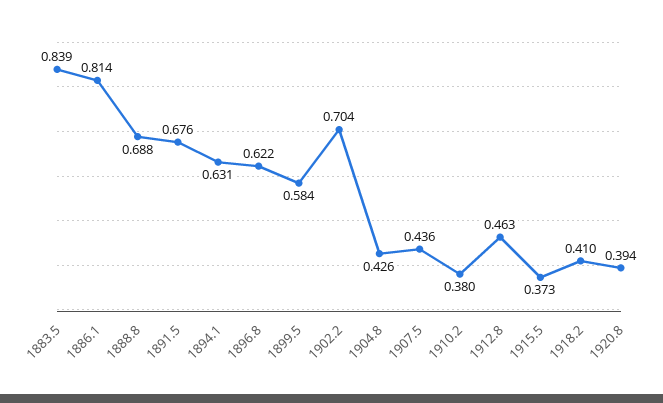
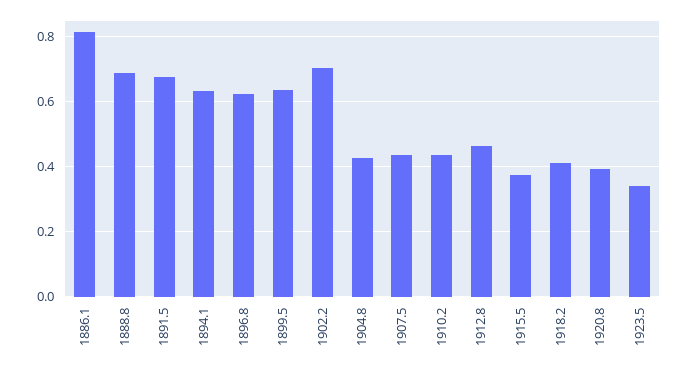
1883.5: 0.839 -> none
1899.5: 0.584 -> 0.64
1910.2: 0.38 -> 0.44
1923.5: none -> 0.34

